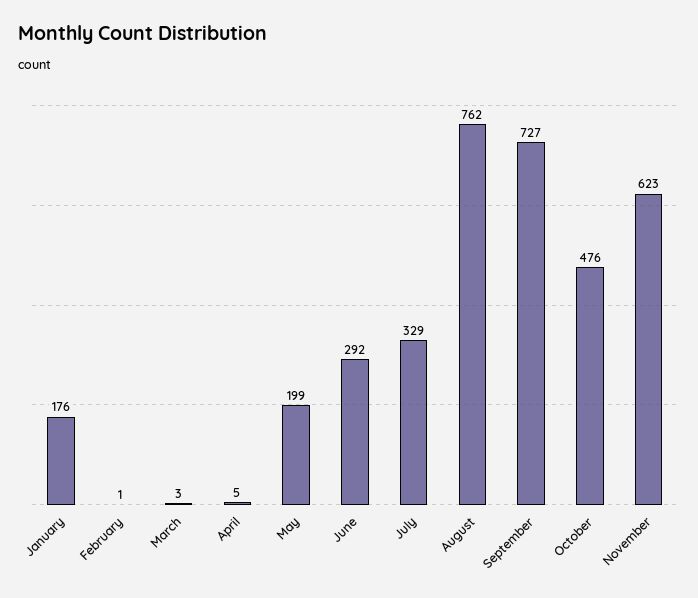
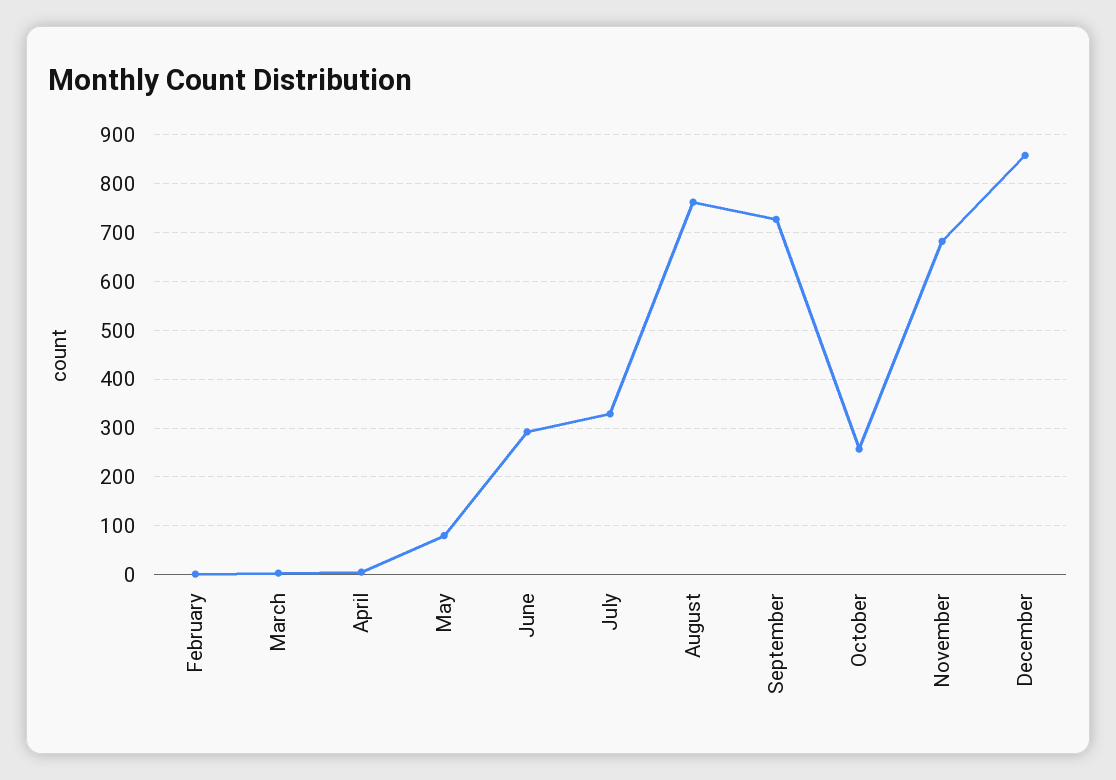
January: 176 -> none
May: 199 -> 80
October: 476 -> 260
November: 623 -> 680
December: none -> 860

